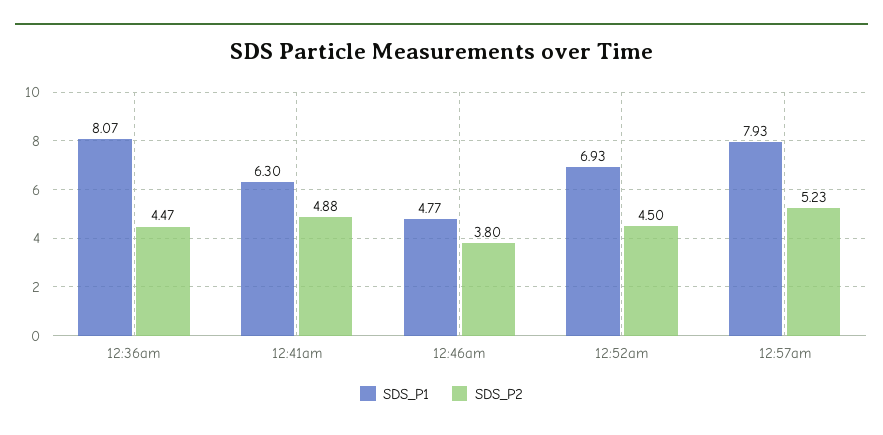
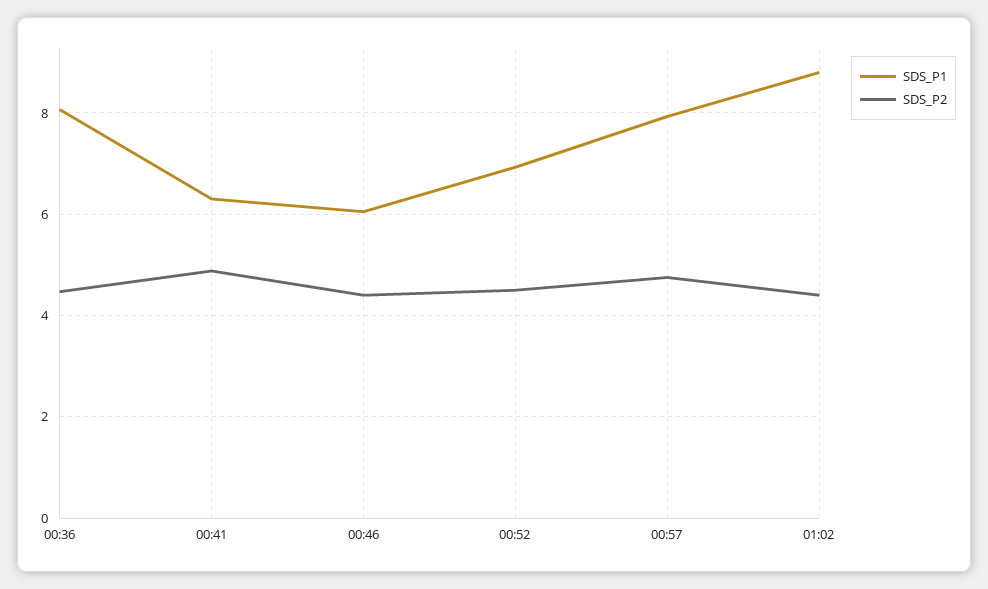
SDS_P1, 12:46am: 4.77 -> 6
SDS_P2, 12:46am: 3.8 -> 4.4
SDS_P2, 12:57am: 5.23 -> 4.8
SDS_P1, 01:02: none -> 8.8
SDS_P2, 01:02: none -> 4.4

